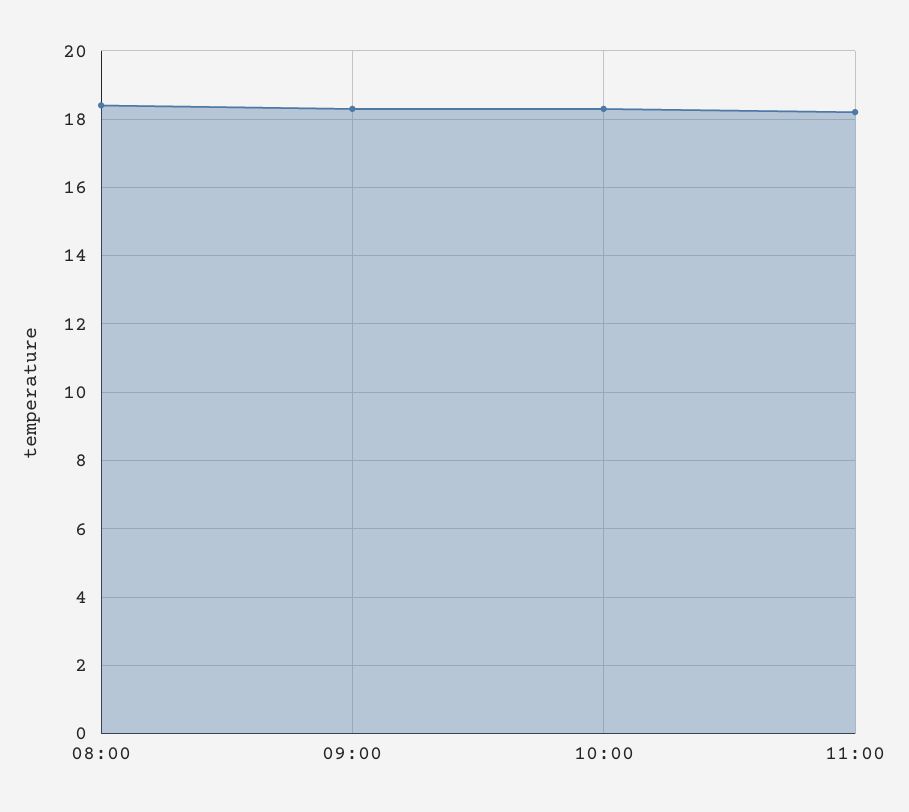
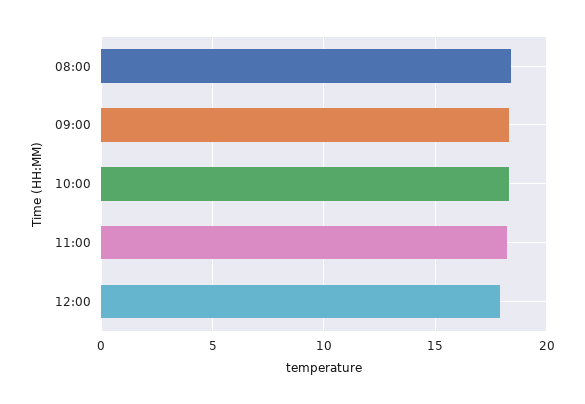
12:00: none -> 18

